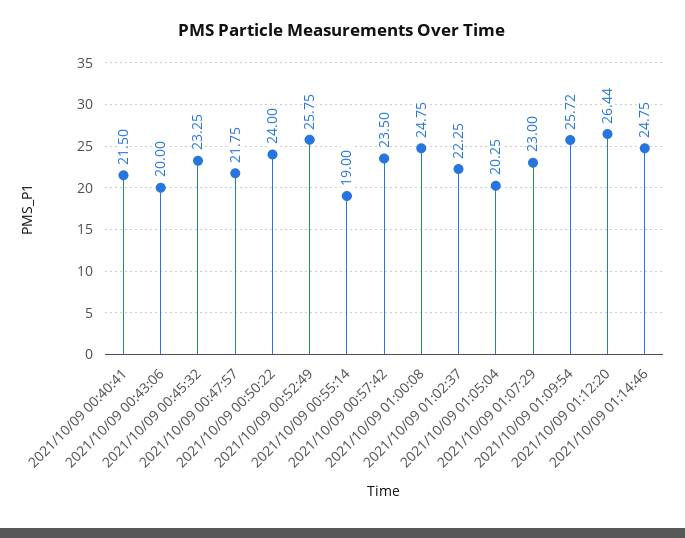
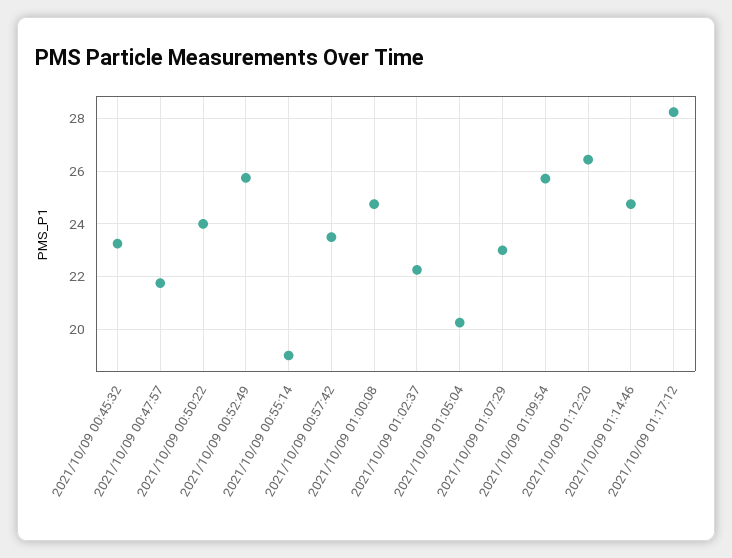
2021/10/09 00:40:41: 21.5 -> none
2021/10/09 00:43:06: 20 -> none
2021/10/09 01:17:12: none -> 28.25

